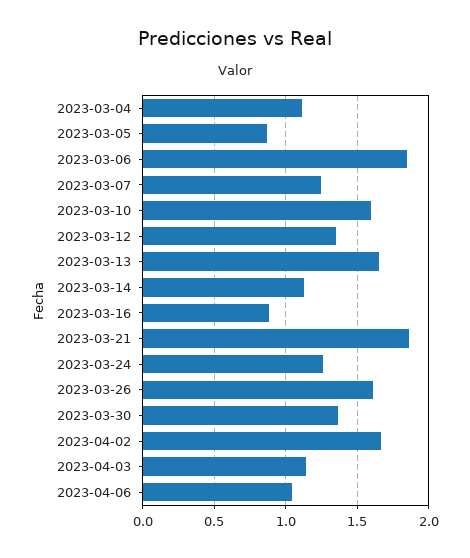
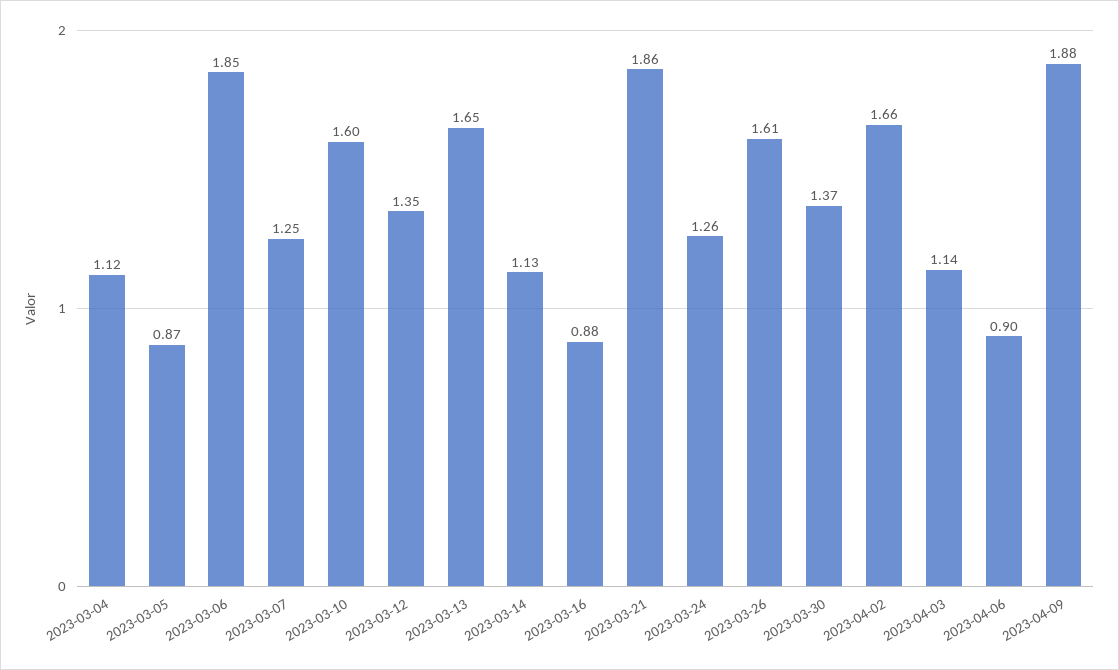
2023-04-06: 1.05 -> 0.9
2023-04-09: none -> 1.88

